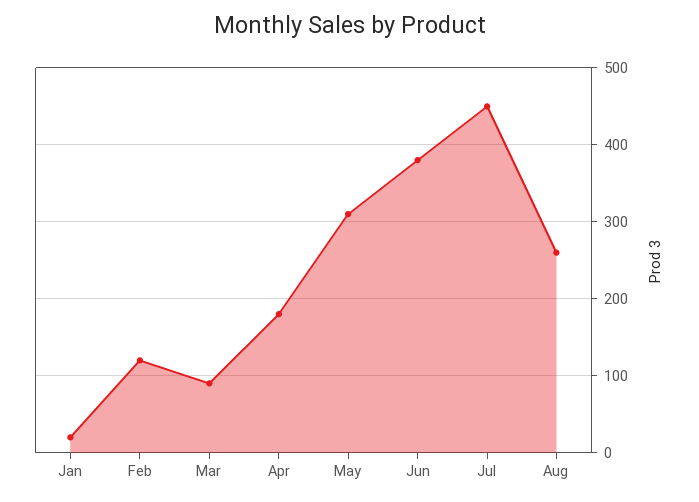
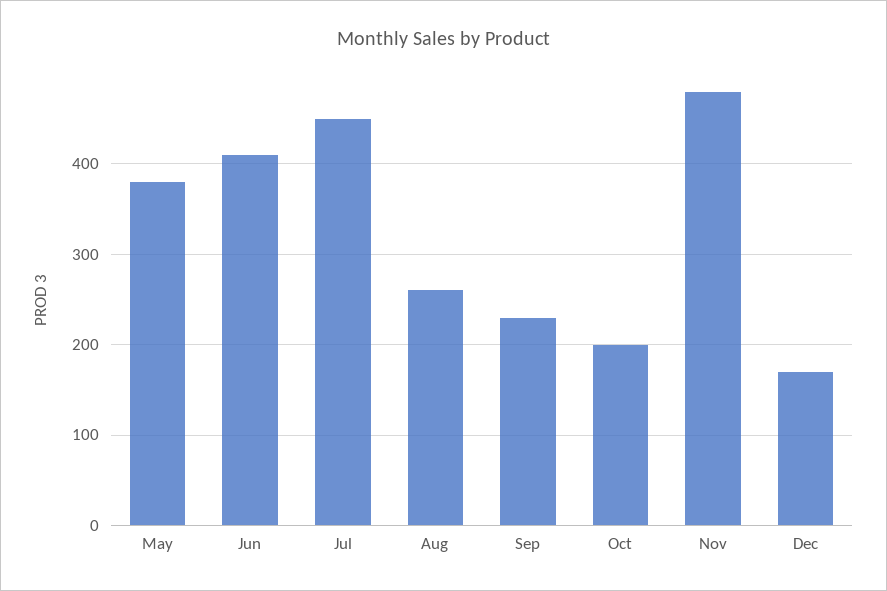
Jan: 20 -> none
Feb: 120 -> none
Mar: 90 -> none
Apr: 180 -> none
May: 310 -> 380
Jun: 380 -> 410
Sep: none -> 230
Oct: none -> 200
Nov: none -> 480
Dec: none -> 170

